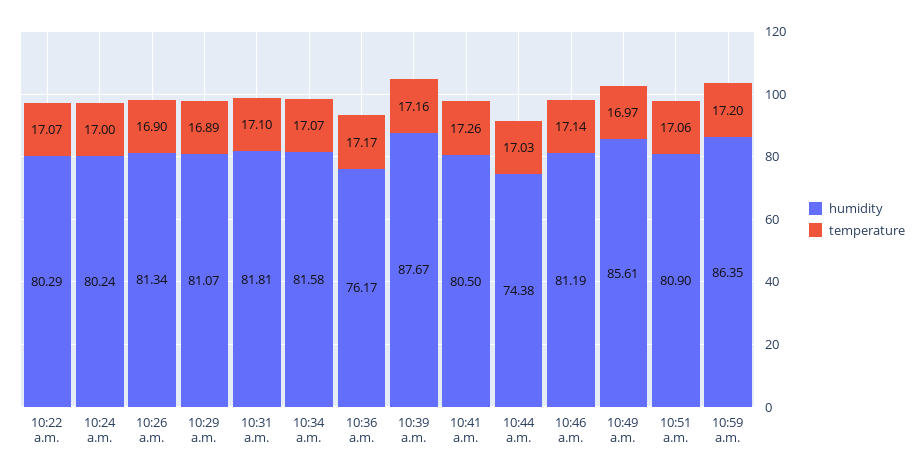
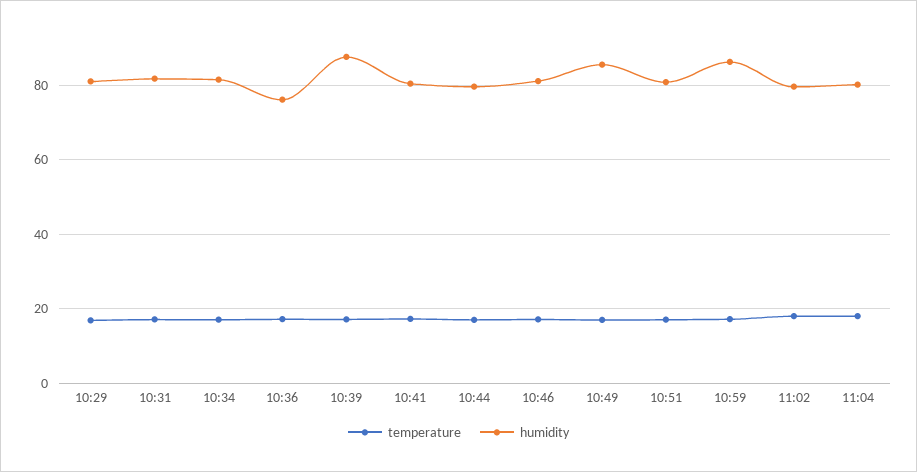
humidity, 10:22 a.m.: 80.29 -> none
temperature, 10:22 a.m.: 17.07 -> none
humidity, 10:24 a.m.: 80.24 -> none
temperature, 10:24 a.m.: 17 -> none
humidity, 10:26 a.m.: 81.34 -> none
temperature, 10:26 a.m.: 16.9 -> none
humidity, 10:44 a.m.: 74.38 -> 80
temperature, 11:02: none -> 18
humidity, 11:02: none -> 80
temperature, 11:04: none -> 18
humidity, 11:04: none -> 80

